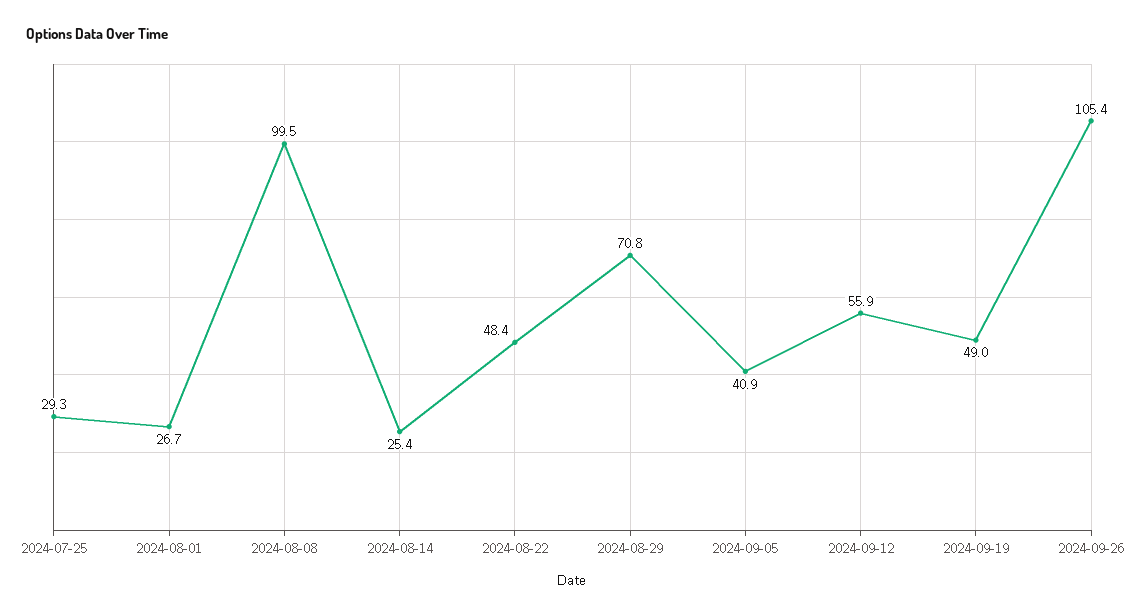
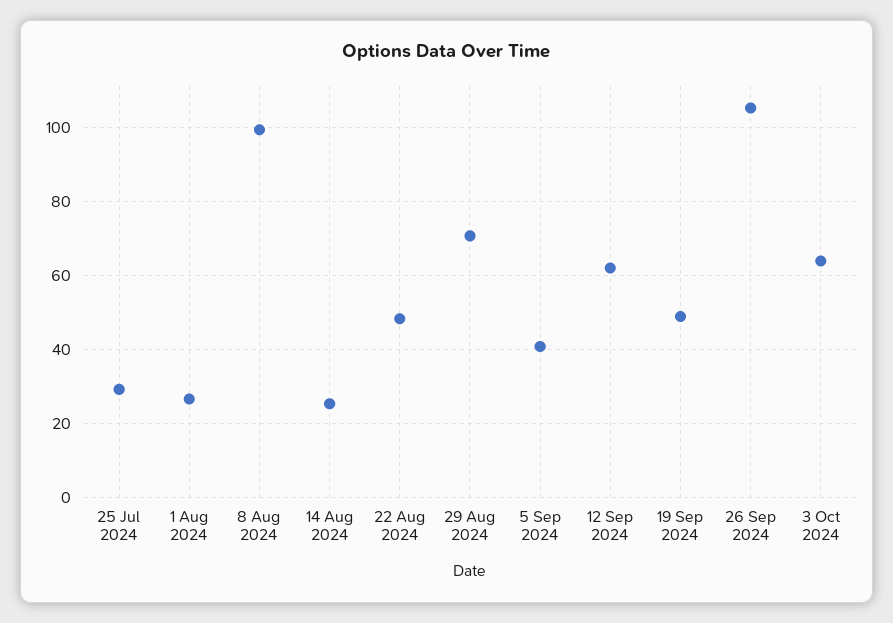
2024-09-12: 55.9 -> 62
3 Oct 2024: none -> 64

